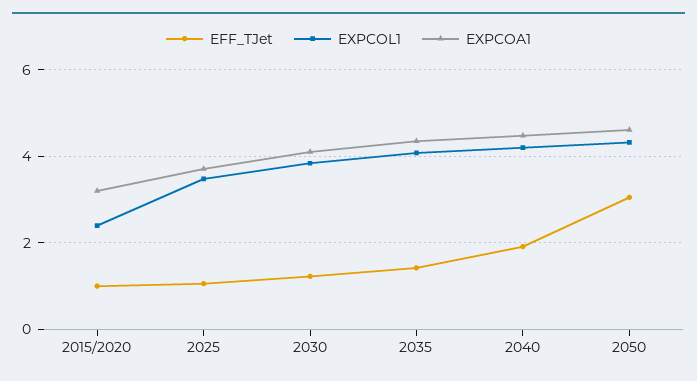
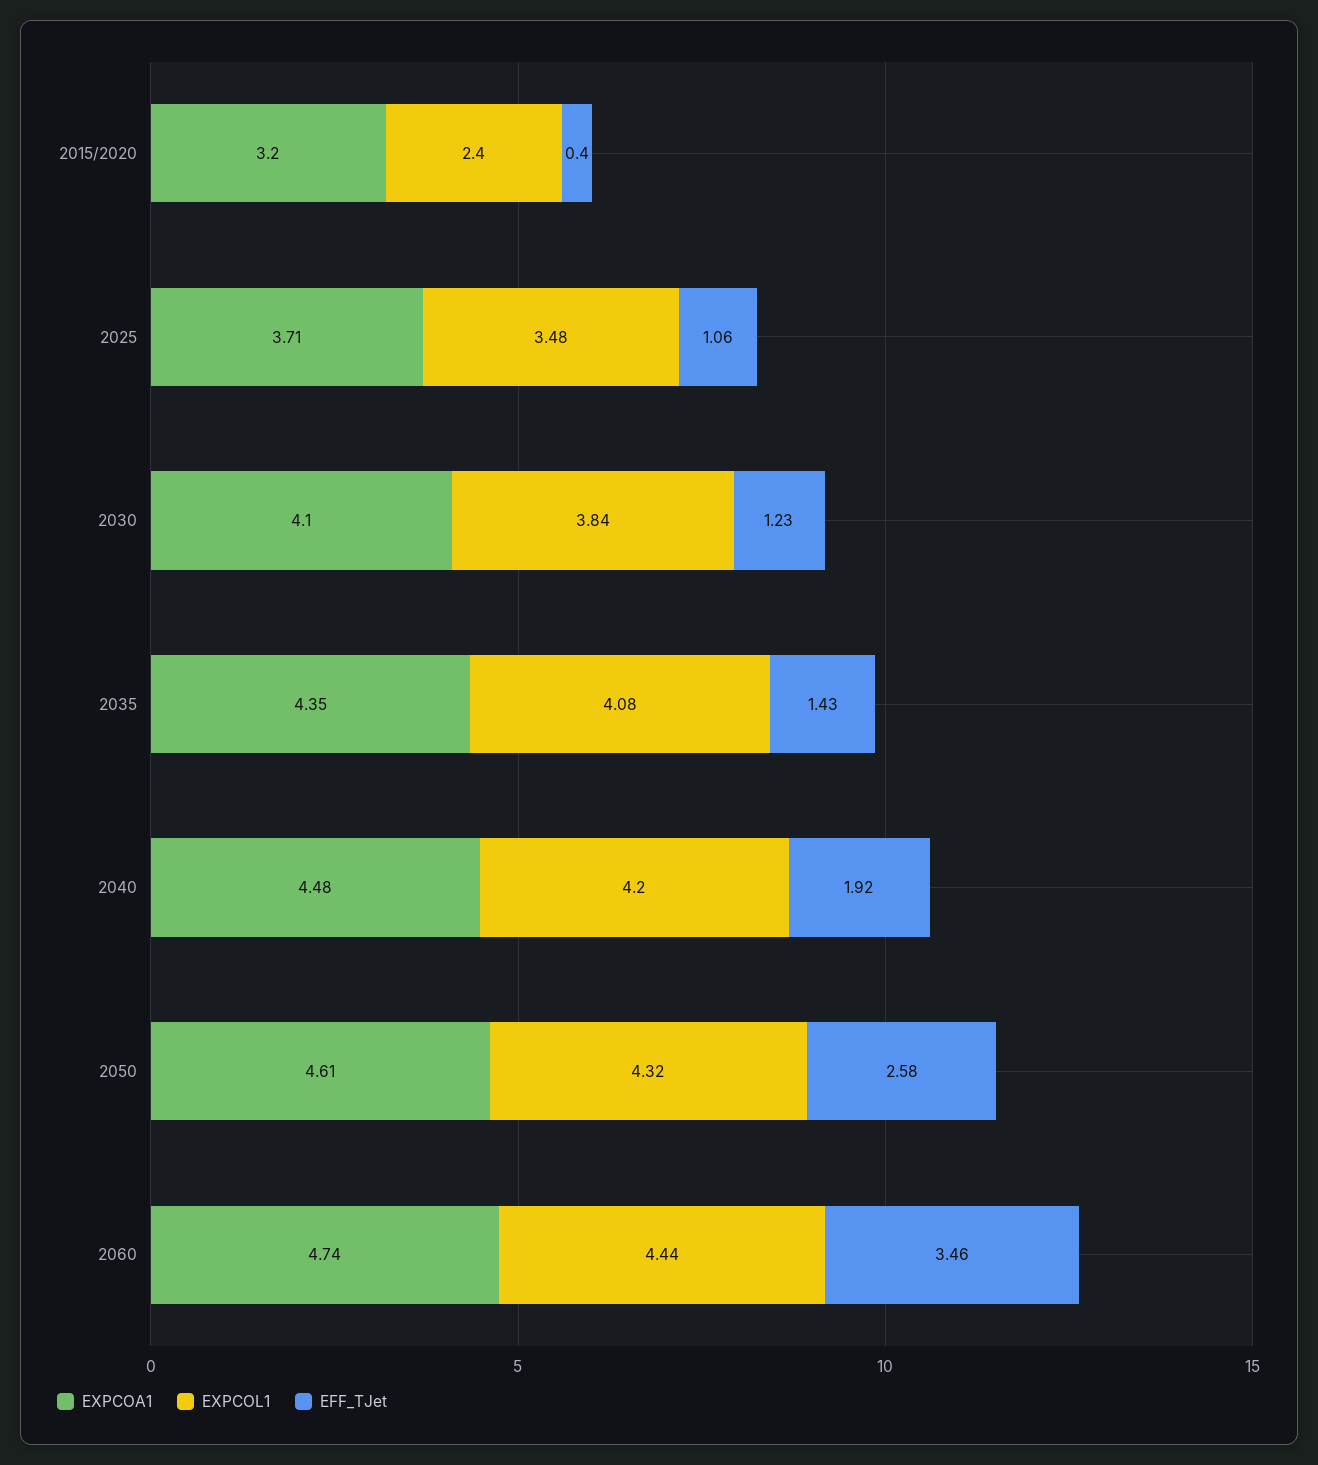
EFF_TJet, 2015/2020: 1 -> 0.4
EFF_TJet, 2050: 3 -> 2.58
EXPCOA1, 2060: none -> 4.74
EXPCOL1, 2060: none -> 4.44
EFF_TJet, 2060: none -> 3.46

